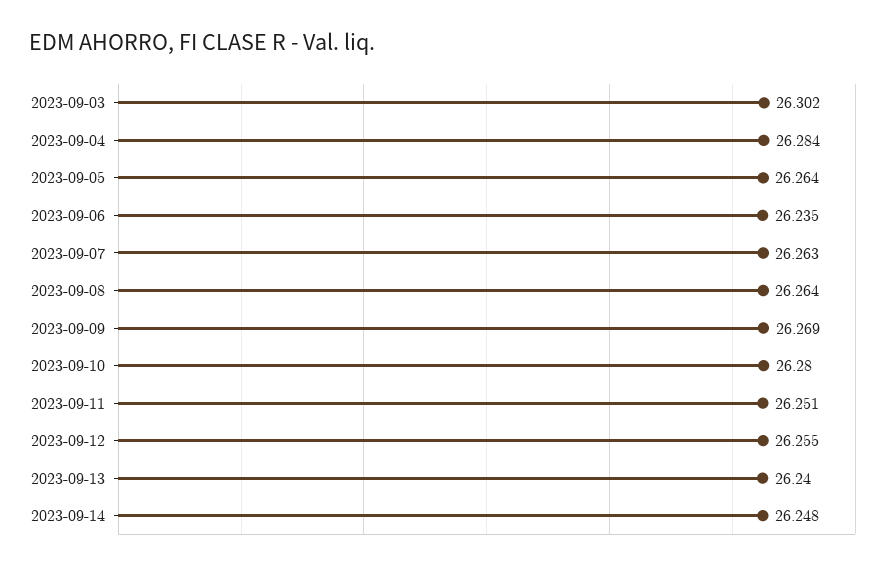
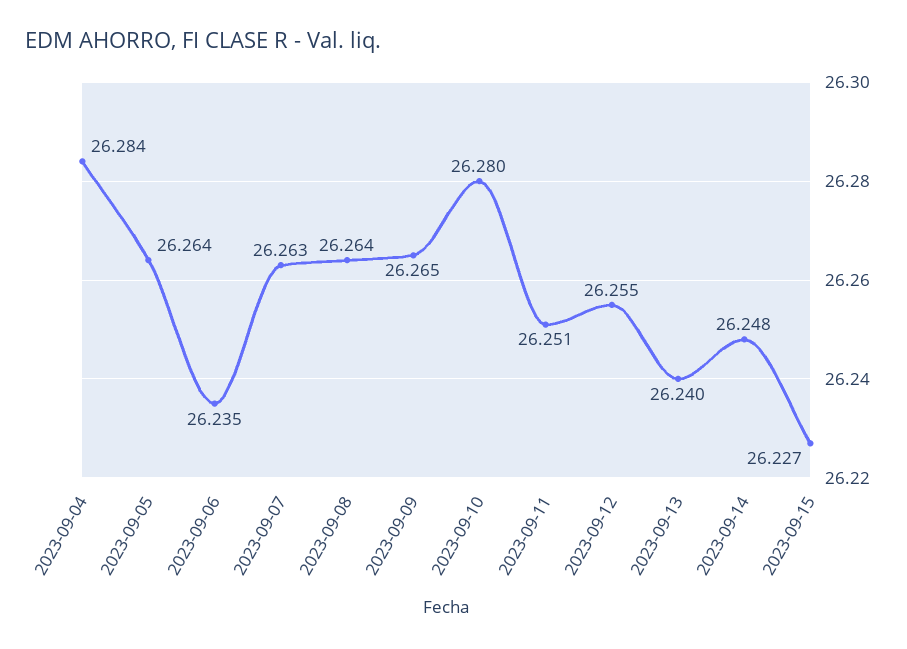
2023-09-03: 26.302 -> none
2023-09-09: 26.269 -> 26.265
2023-09-15: none -> 26.227

